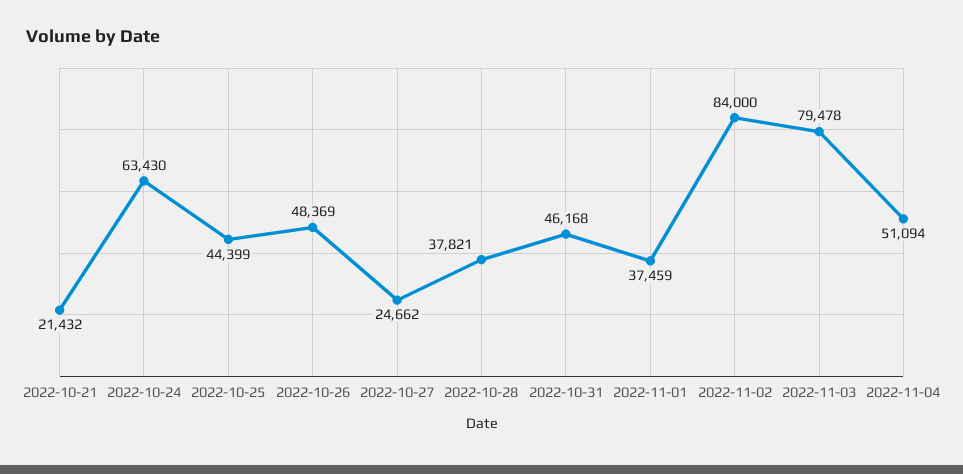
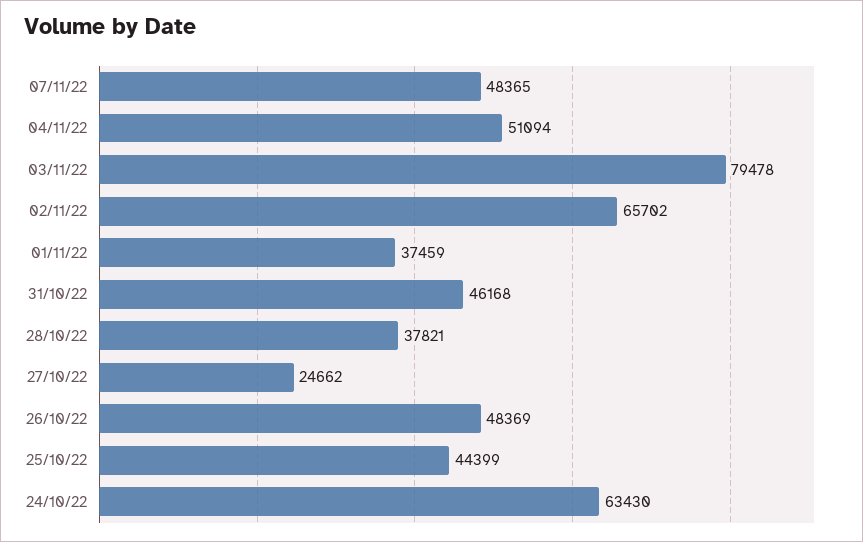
2022-10-21: 21432 -> none
2022-11-02: 84000 -> 65702
07/11/22: none -> 48365

